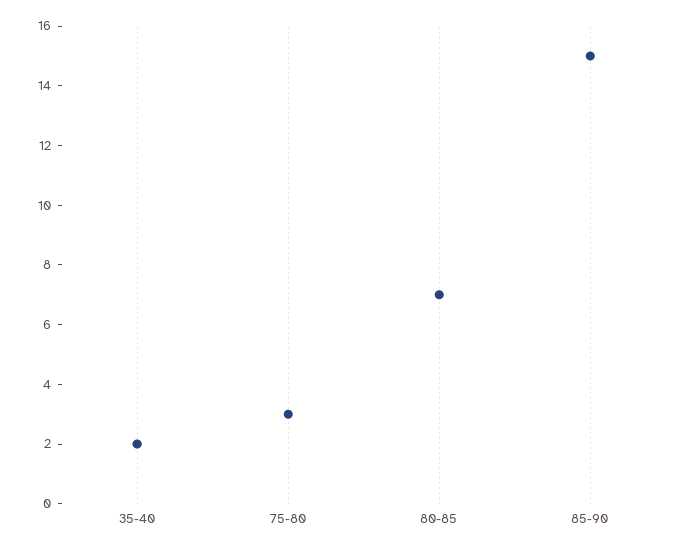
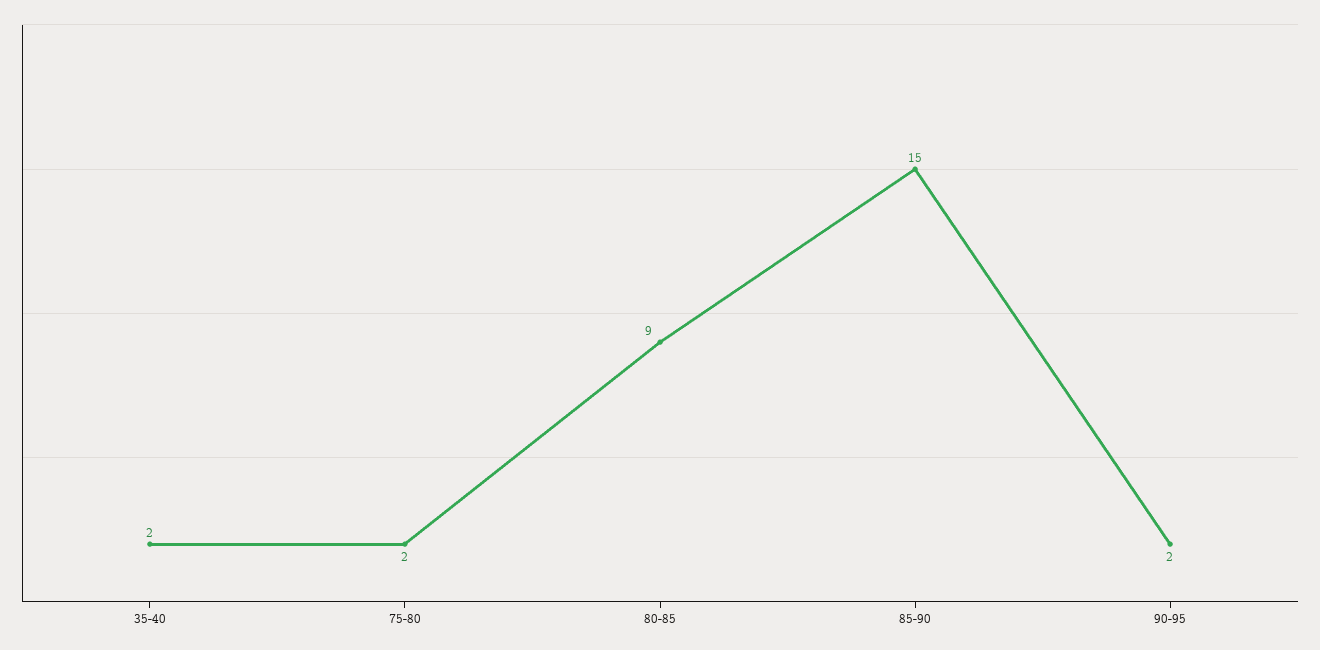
75-80: 3 -> 2
80-85: 7 -> 9
90-95: none -> 2

